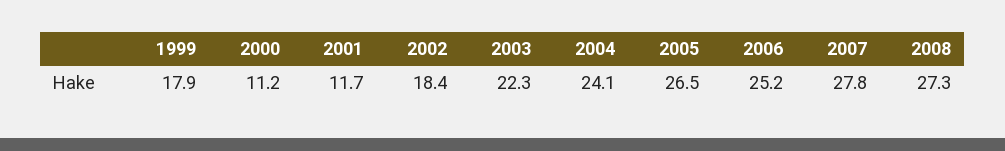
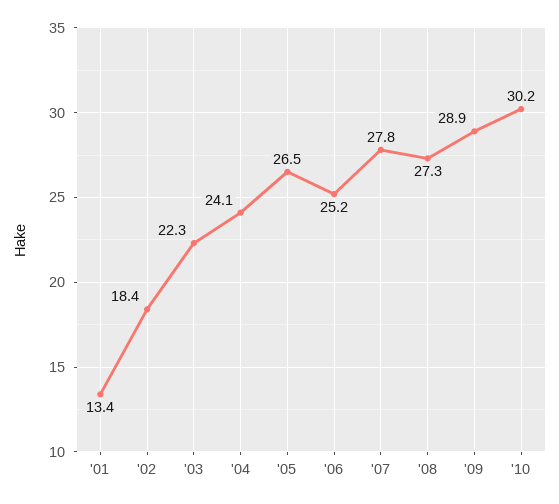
1999: 17.9 -> none
2000: 11.2 -> none
2001: 11.7 -> 13.4
'09: none -> 28.9
'10: none -> 30.2

